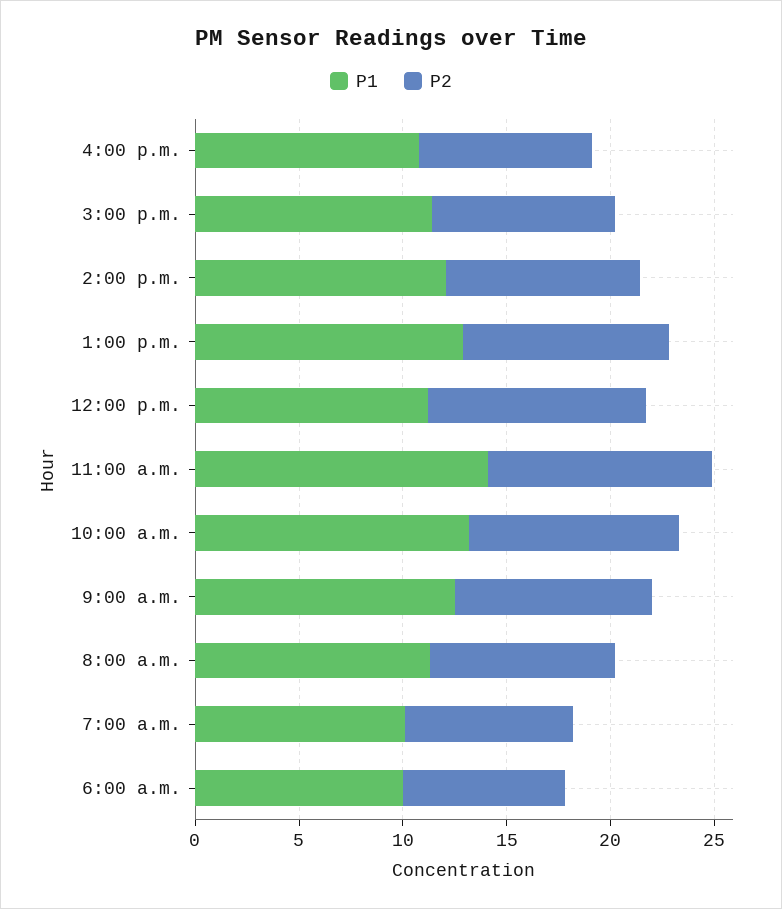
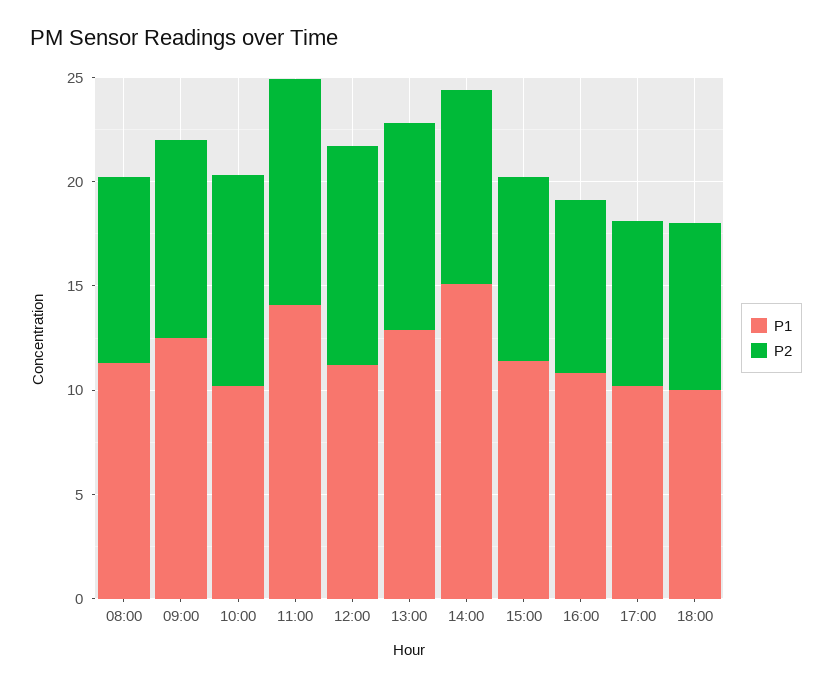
P1, 2:00 p.m.: 12 -> 15
P1, 10:00 a.m.: 13 -> 10
P1, 7:00 a.m.: 10 -> none
P2, 7:00 a.m.: 8 -> none
P1, 6:00 a.m.: 10 -> none
P2, 6:00 a.m.: 8 -> none
P1, 17:00: none -> 10
P2, 17:00: none -> 8
P1, 18:00: none -> 10
P2, 18:00: none -> 8

